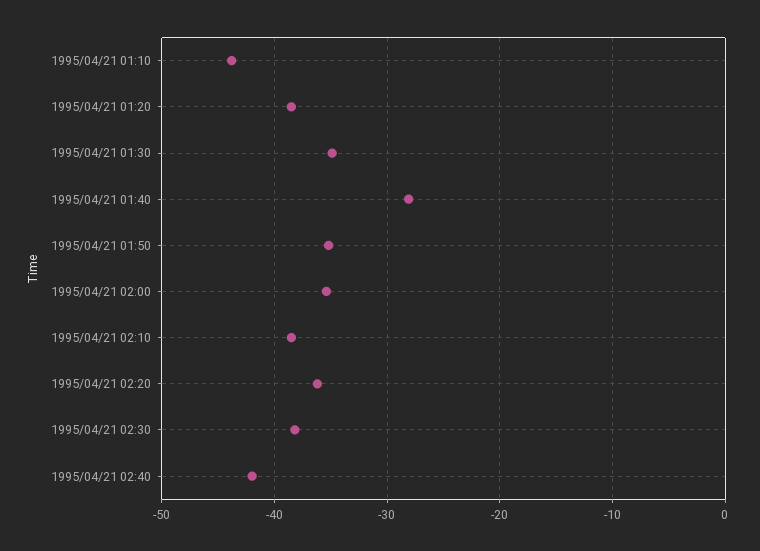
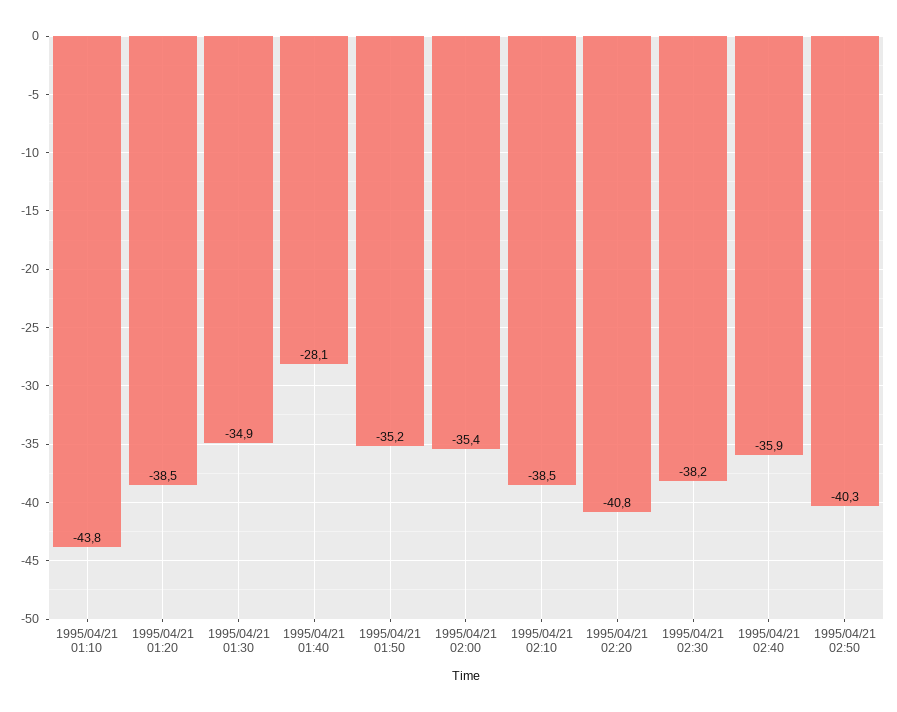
1995/04/21 02:20: -36 -> -40.8
1995/04/21 02:40: -42 -> -35.9
1995/04/21 02:50: none -> -40.3

